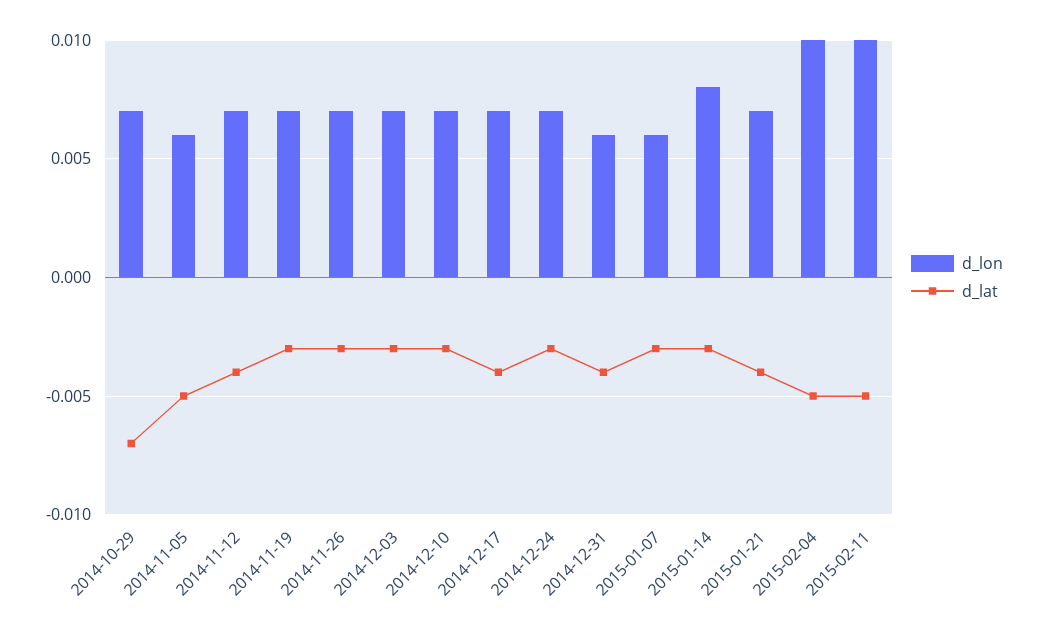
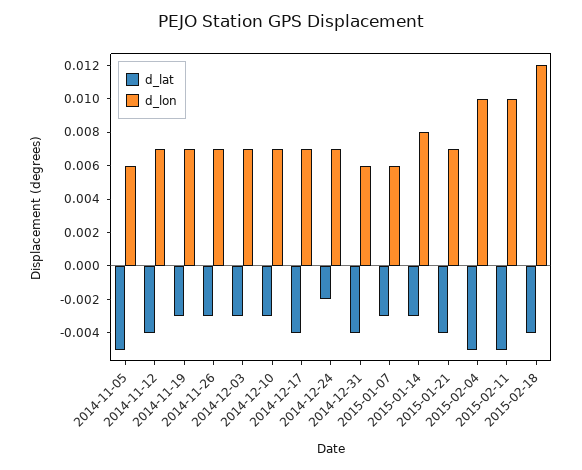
d_lon, 2014-10-29: 0.007 -> none
d_lat, 2014-10-29: -0.007 -> none
d_lat, 2014-12-24: -0.003 -> -0.002
d_lat, 2015-02-18: none -> -0.004
d_lon, 2015-02-18: none -> 0.012

